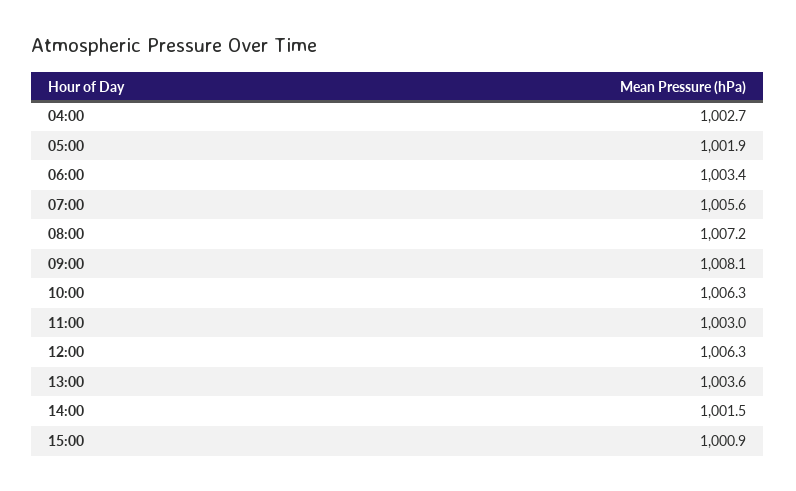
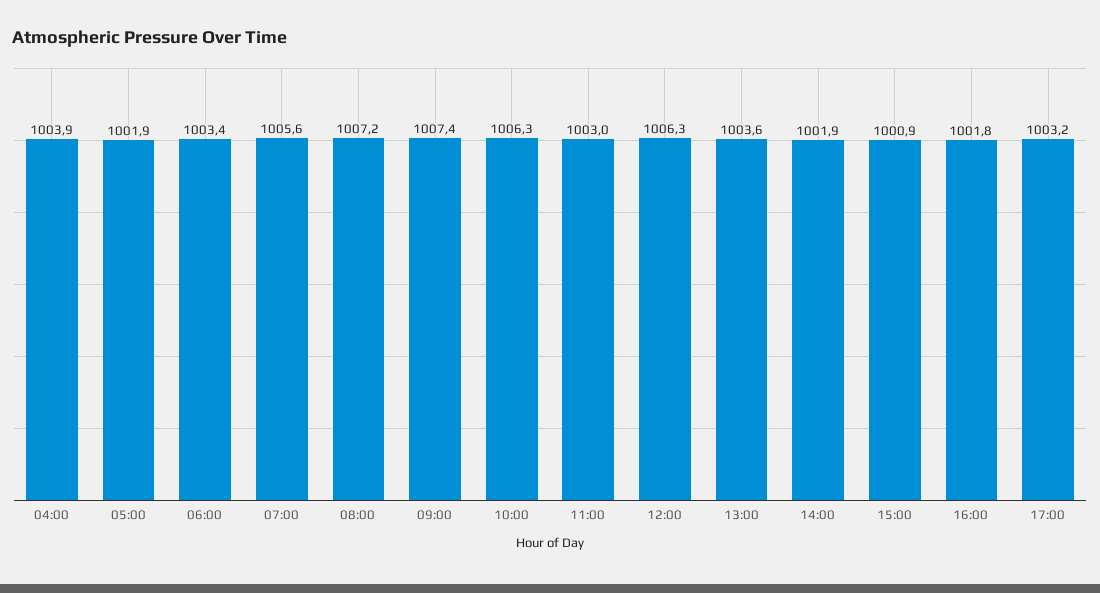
04:00: 1002.7 -> 1003.9
09:00: 1008.1 -> 1007.4
14:00: 1001.5 -> 1001.9
16:00: none -> 1001.8
17:00: none -> 1003.2

